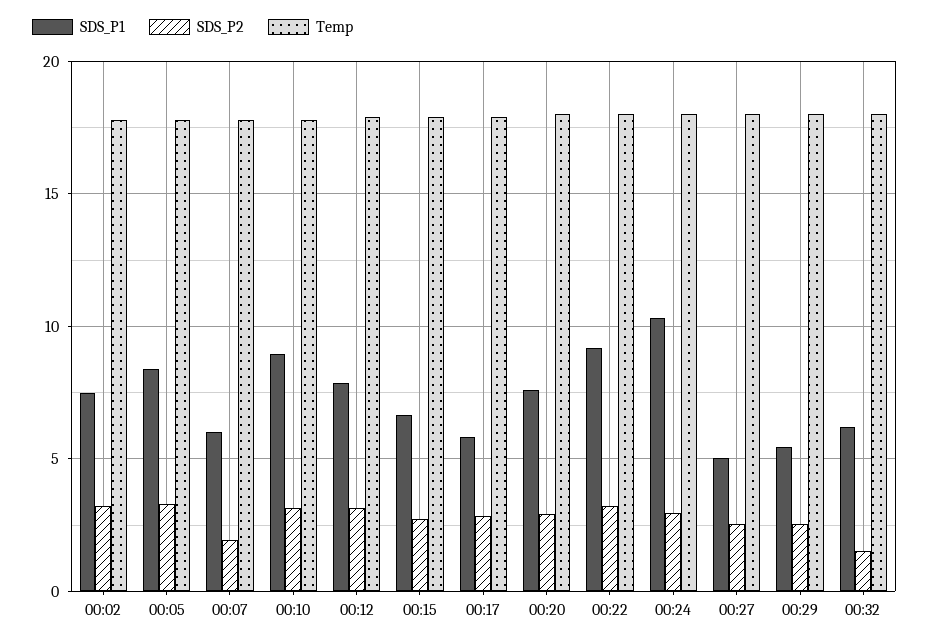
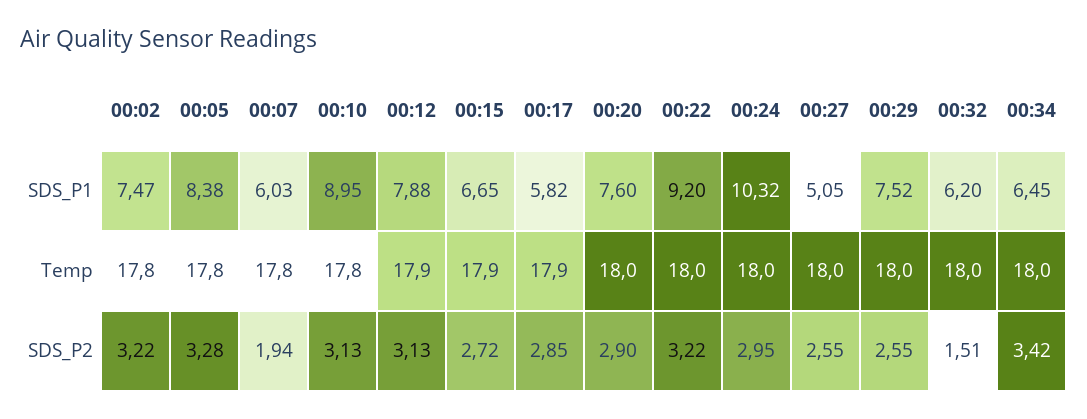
SDS_P1, 00:29: 5.5 -> 7.52
SDS_P1, 00:34: none -> 6.45
Temp, 00:34: none -> 18
SDS_P2, 00:34: none -> 3.42

